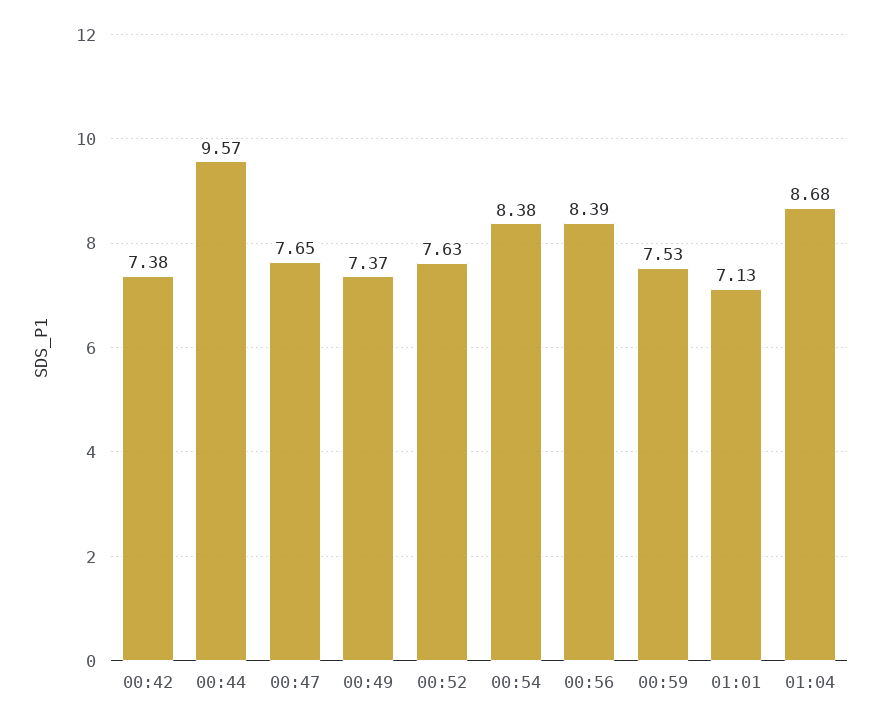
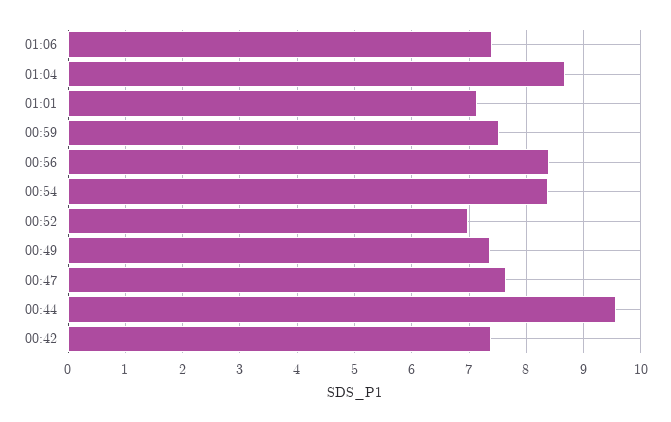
00:52: 7.63 -> 7
01:06: none -> 7.4

